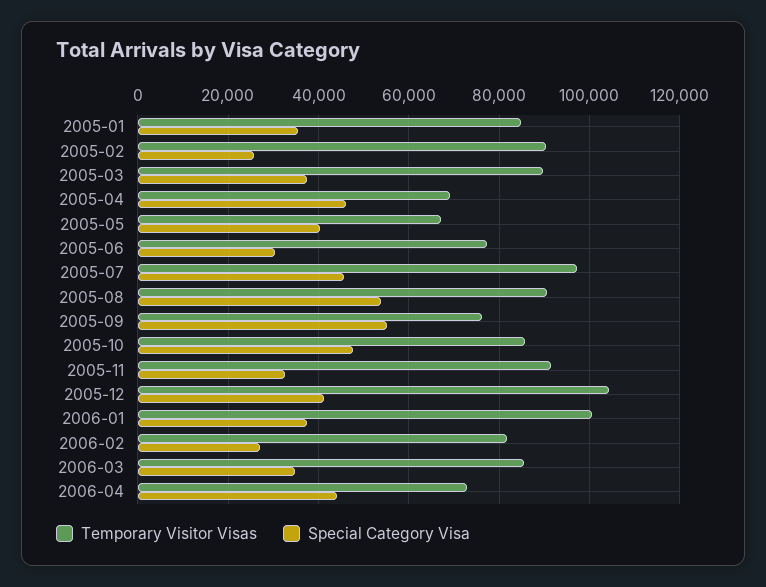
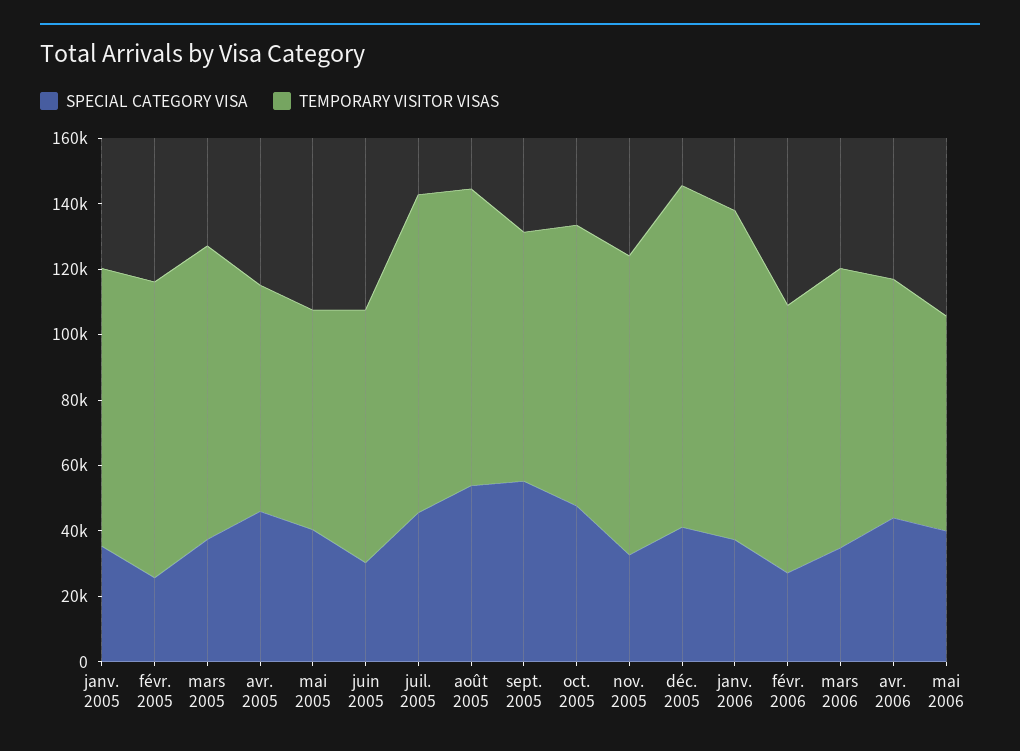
Special Category Visa, mai 2006: none -> 40000
Temporary Visitor Visas, mai 2006: none -> 65000

